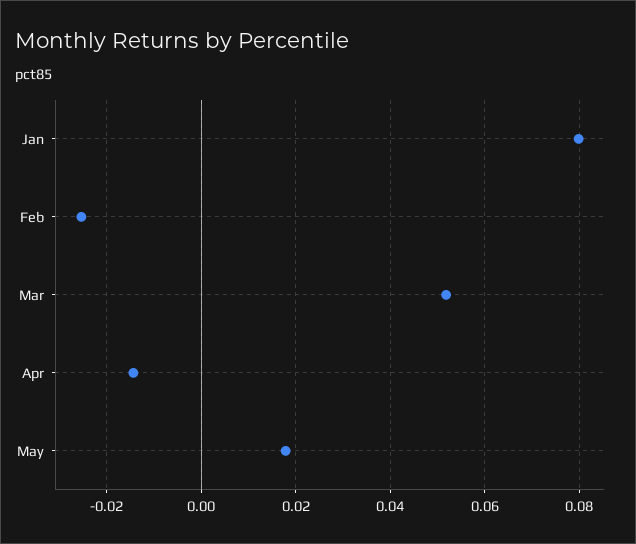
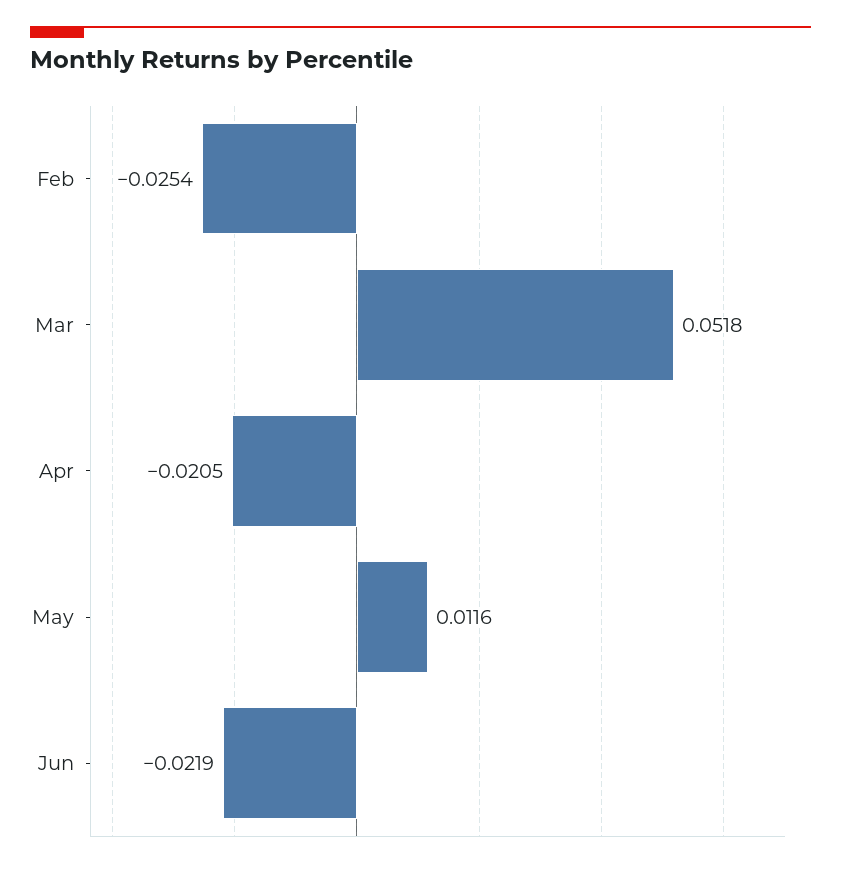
Jan: 0.08 -> none
Apr: -0.014 -> -0.0205
May: 0.018 -> 0.0116
Jun: none -> -0.0219

